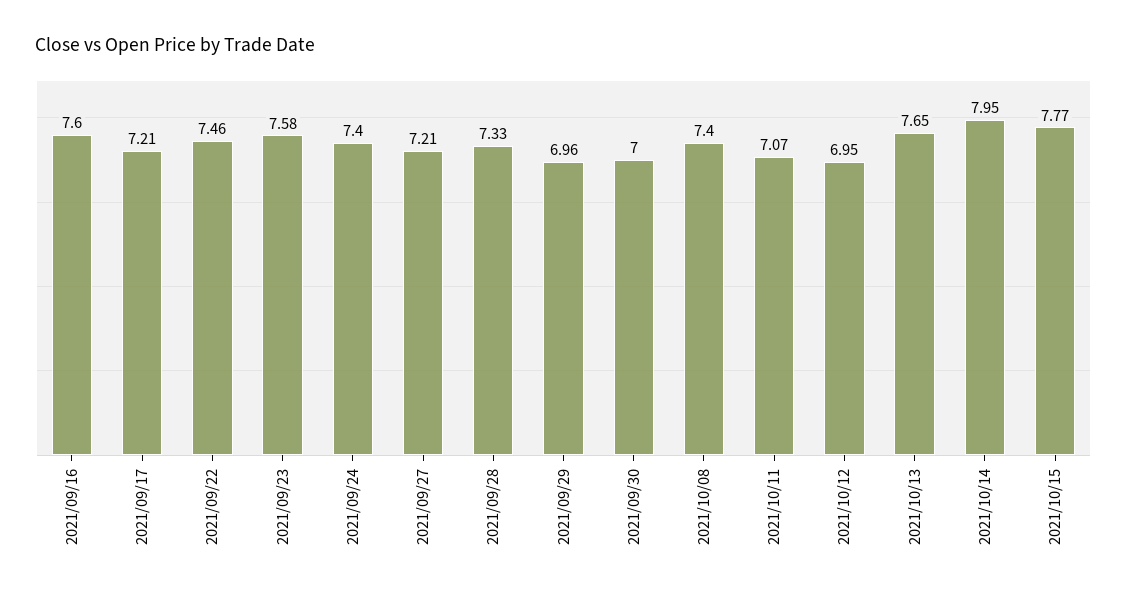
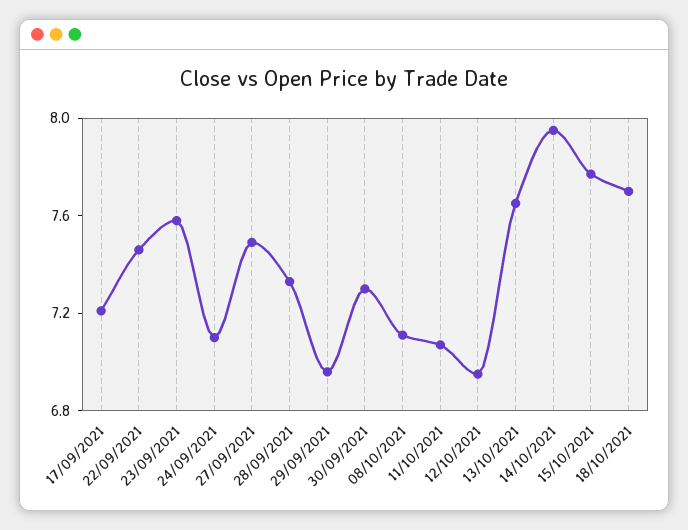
2021/09/16: 7.6 -> none
2021/09/24: 7.4 -> 7.1
2021/09/27: 7.21 -> 7.5
2021/09/30: 7 -> 7.3
2021/10/08: 7.4 -> 7.1
18/10/2021: none -> 7.7

